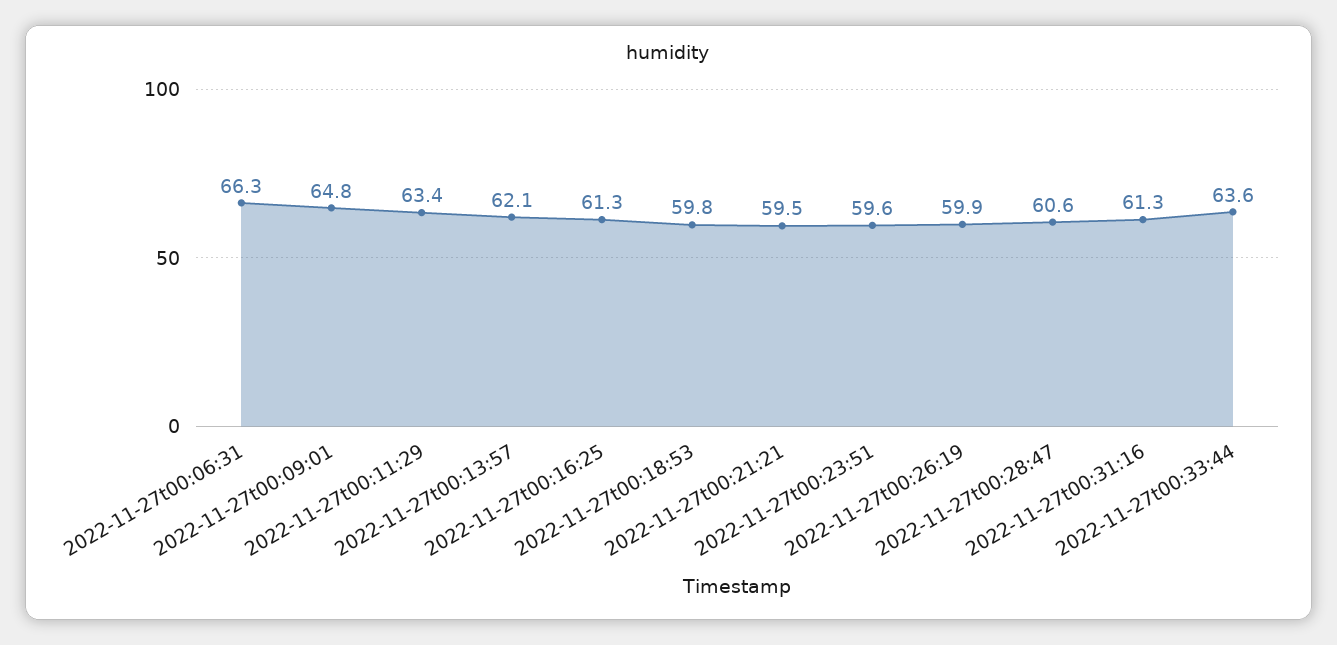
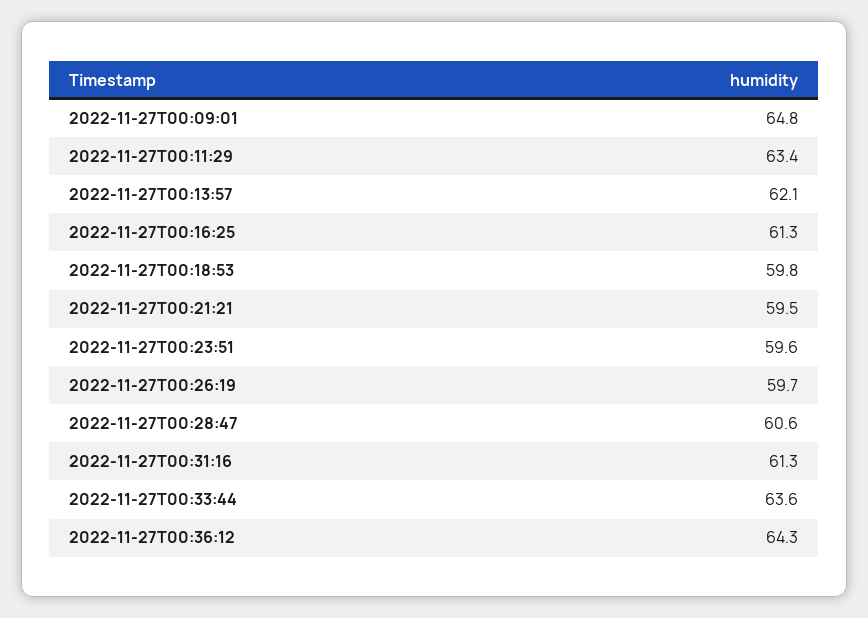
2022-11-27t00:06:31: 66.3 -> none
2022-11-27t00:26:19: 59.9 -> 59.7
2022-11-27T00:36:12: none -> 64.3

